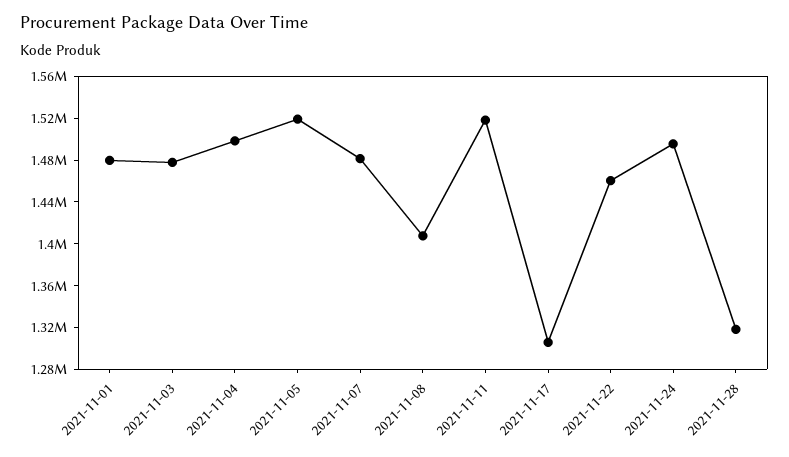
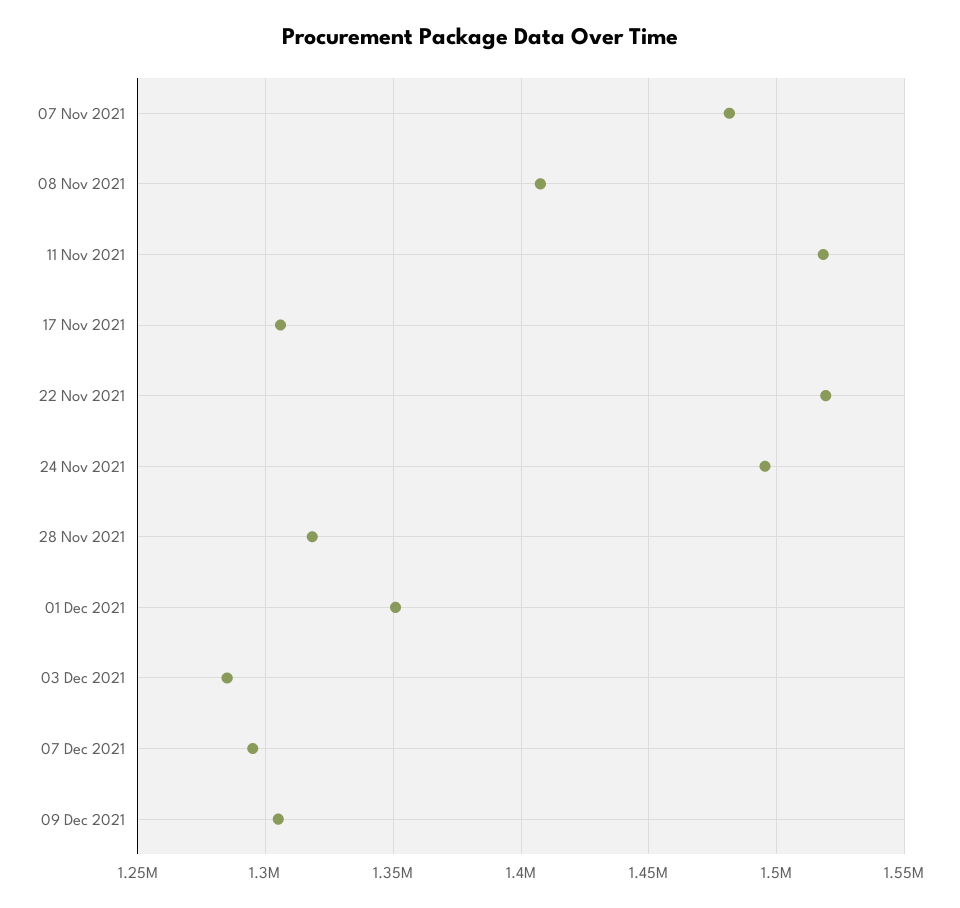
2021-11-01: 1480000 -> none
2021-11-03: 1480000 -> none
2021-11-04: 1500000 -> none
2021-11-05: 1520000 -> none
2021-11-22: 1460000 -> 1520000
01 Dec 2021: none -> 1350000
03 Dec 2021: none -> 1285000
07 Dec 2021: none -> 1295000
09 Dec 2021: none -> 1305000

